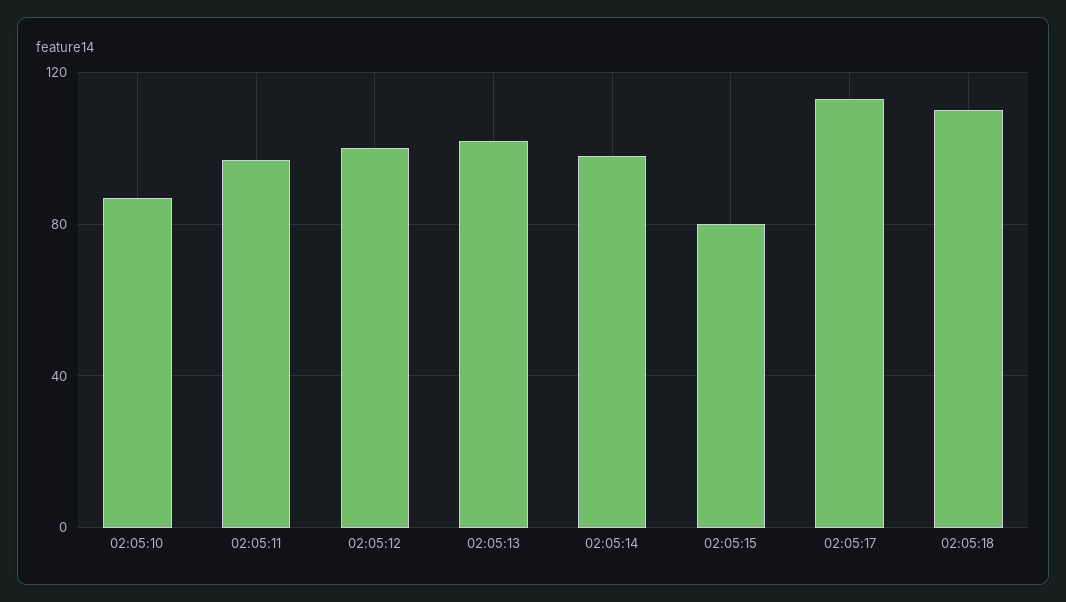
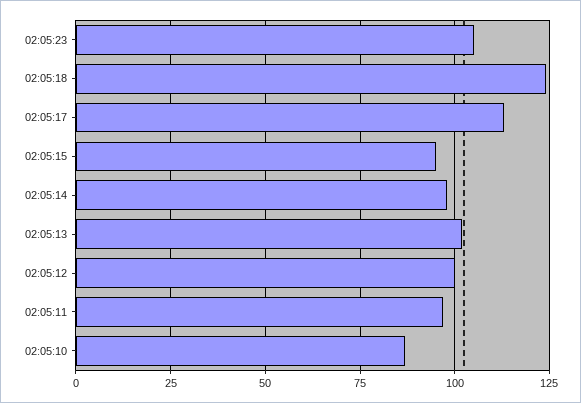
02:05:15: 80 -> 95
02:05:18: 110 -> 125
02:05:23: none -> 105

